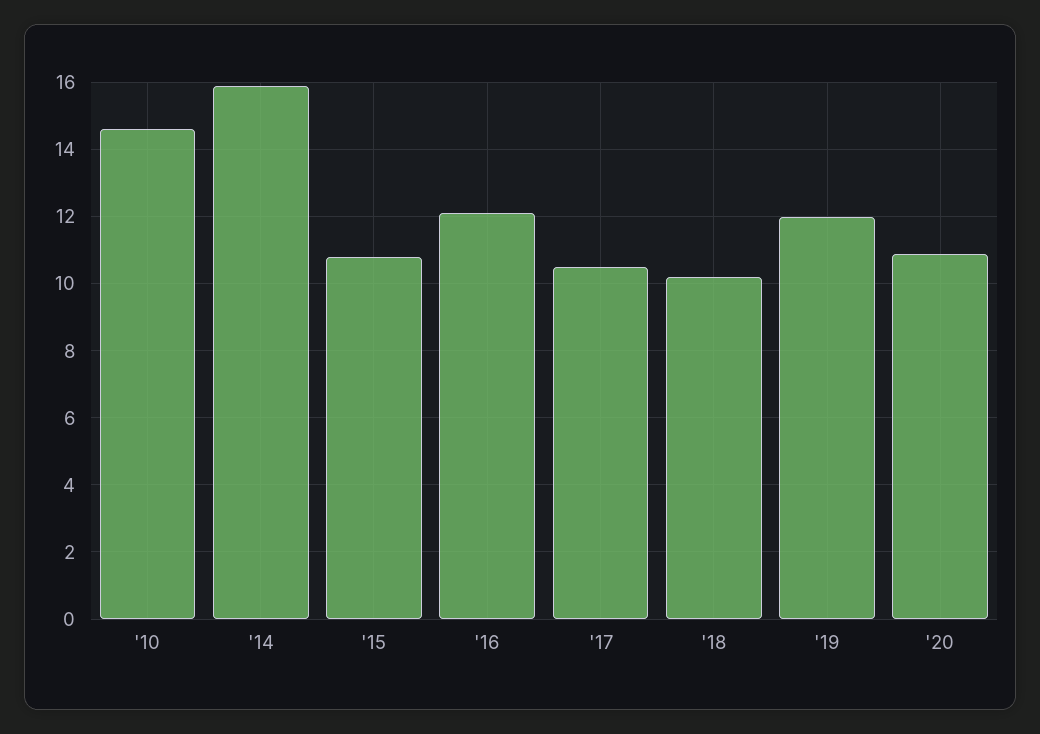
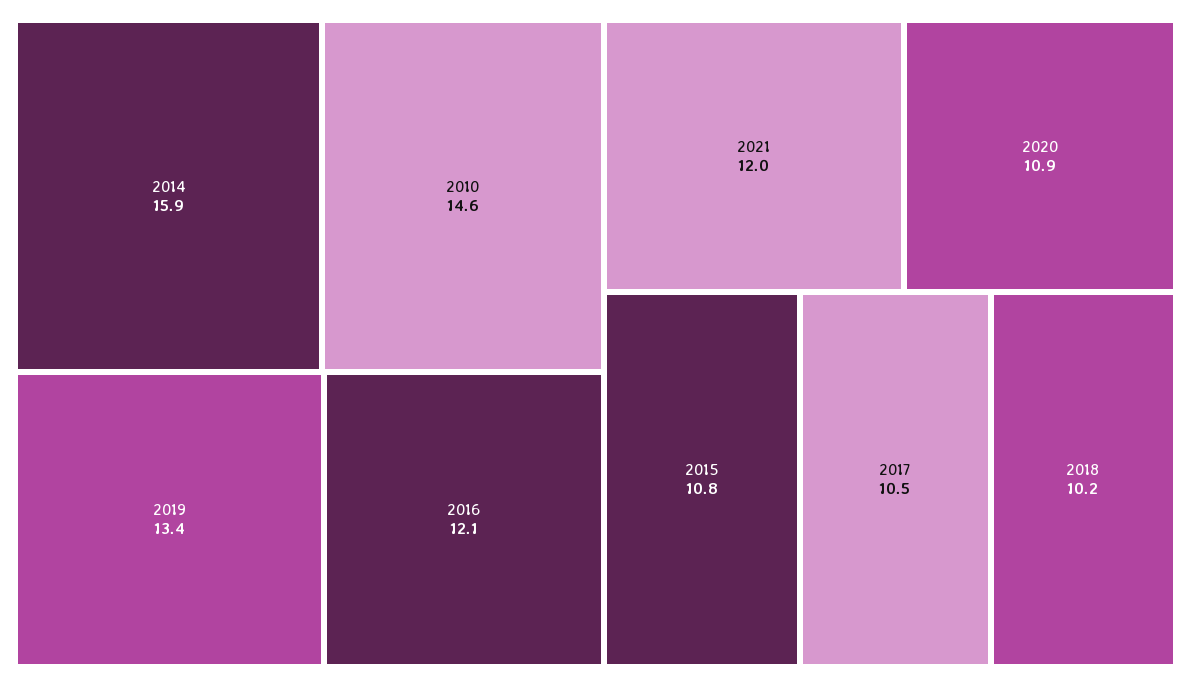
'19: 12 -> 13.4
2021: none -> 12

